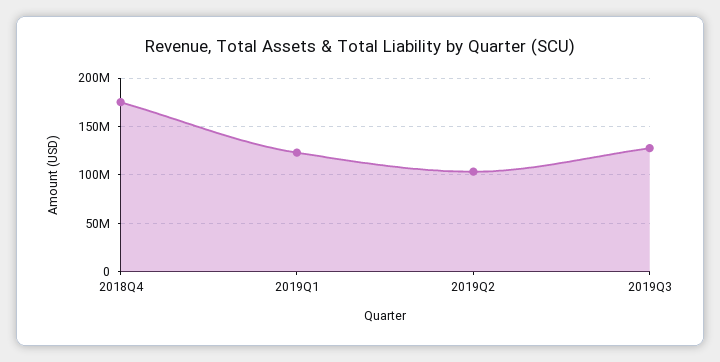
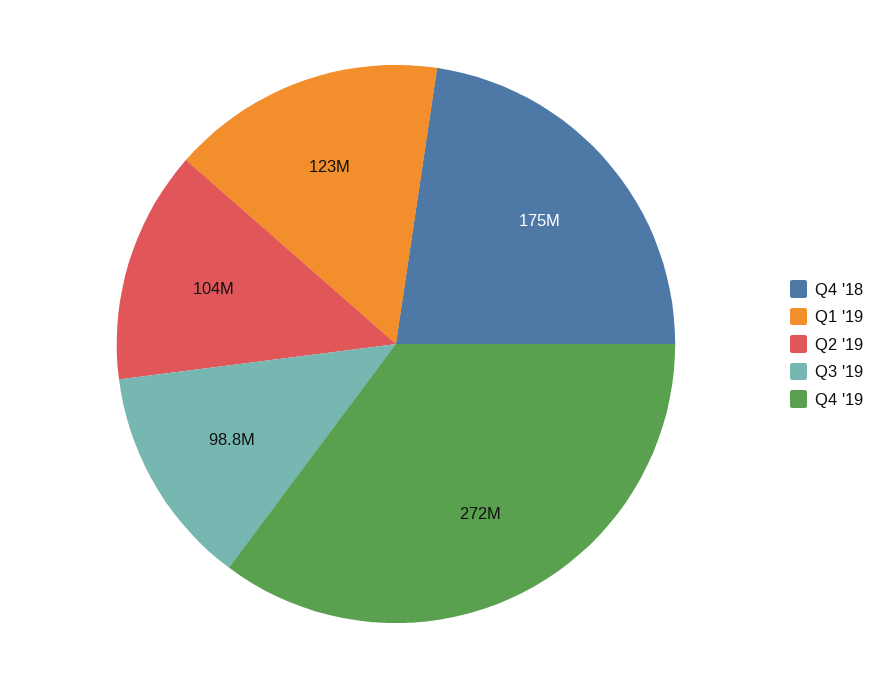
2019Q3: 130000000 -> 98800000
Q4 '19: none -> 272000000

